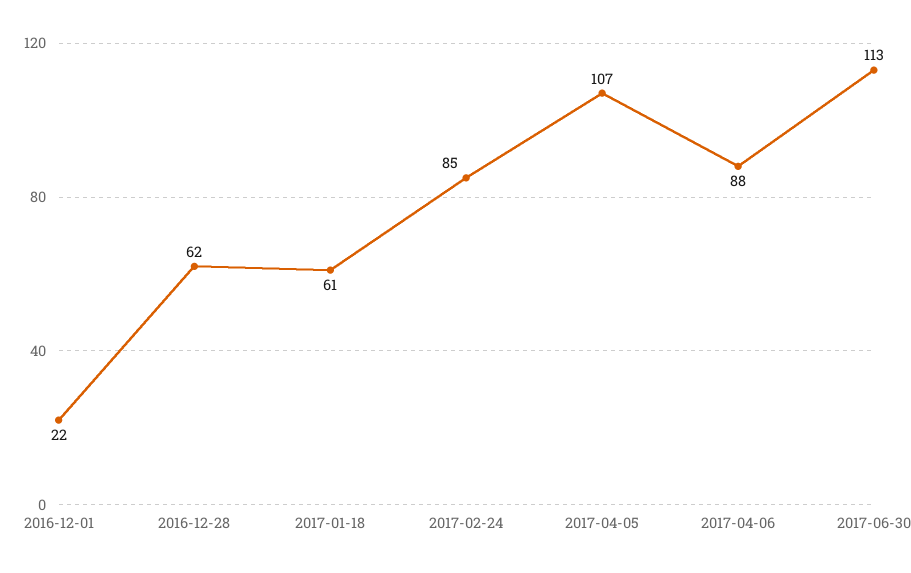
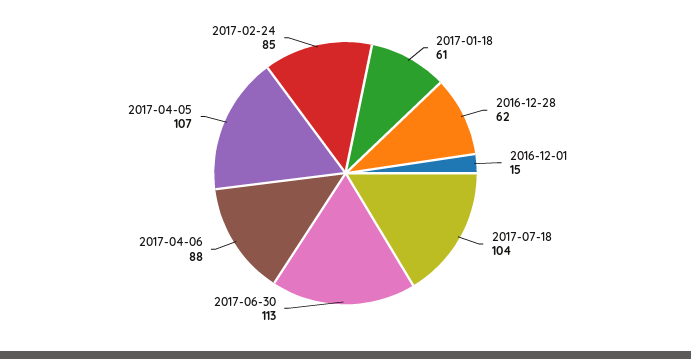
2016-12-01: 22 -> 15
2017-07-18: none -> 104

